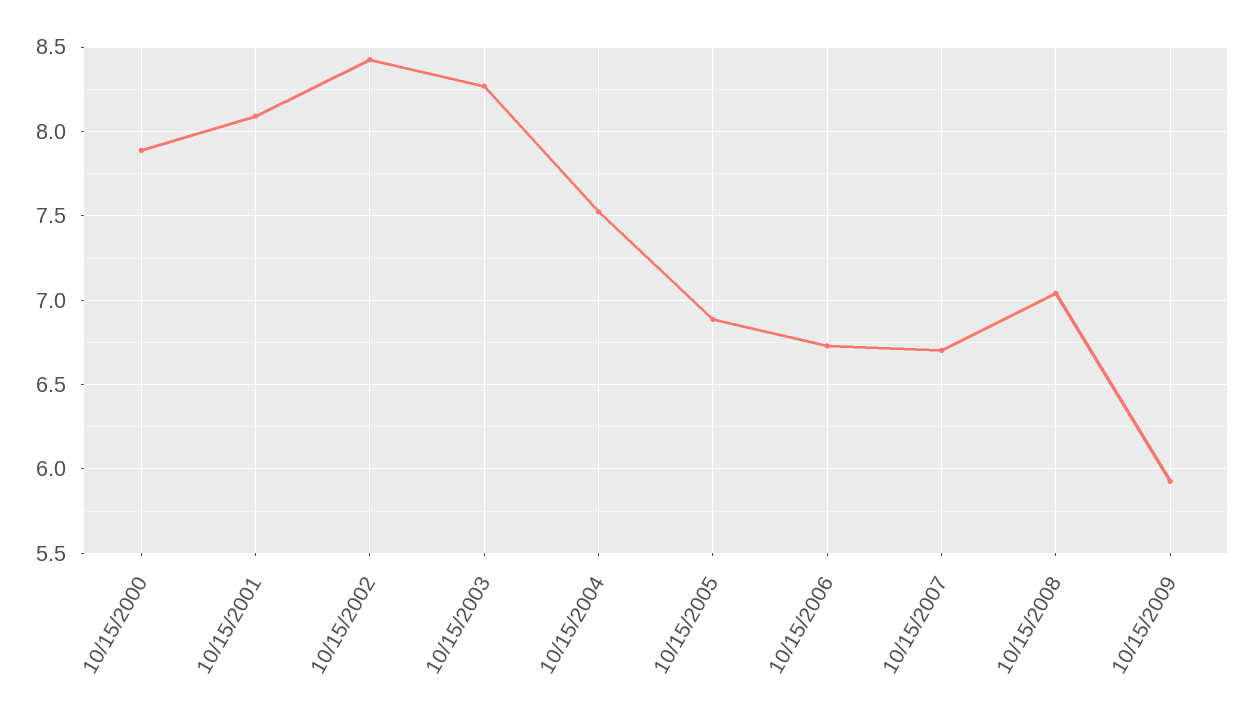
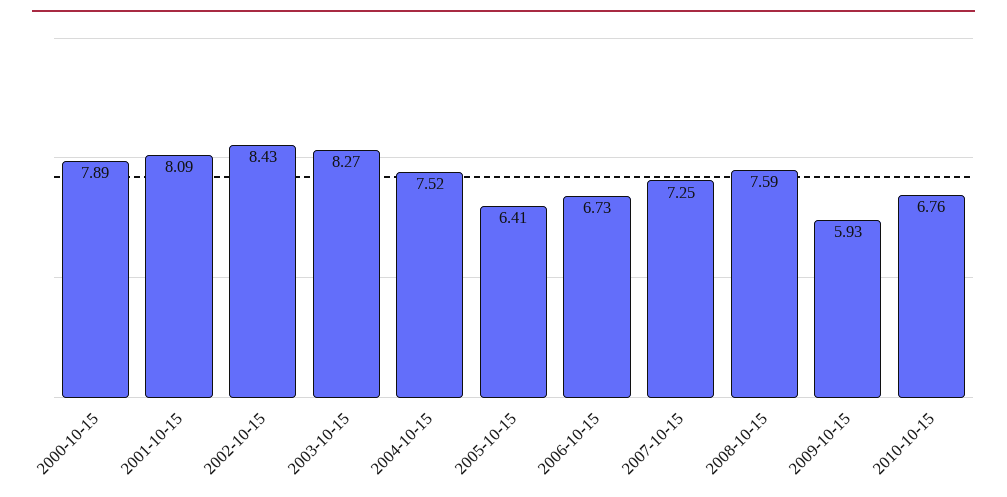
10/15/2005: 6.9 -> 6.41
10/15/2007: 6.7 -> 7.25
10/15/2008: 7.05 -> 7.59
2010-10-15: none -> 6.76

